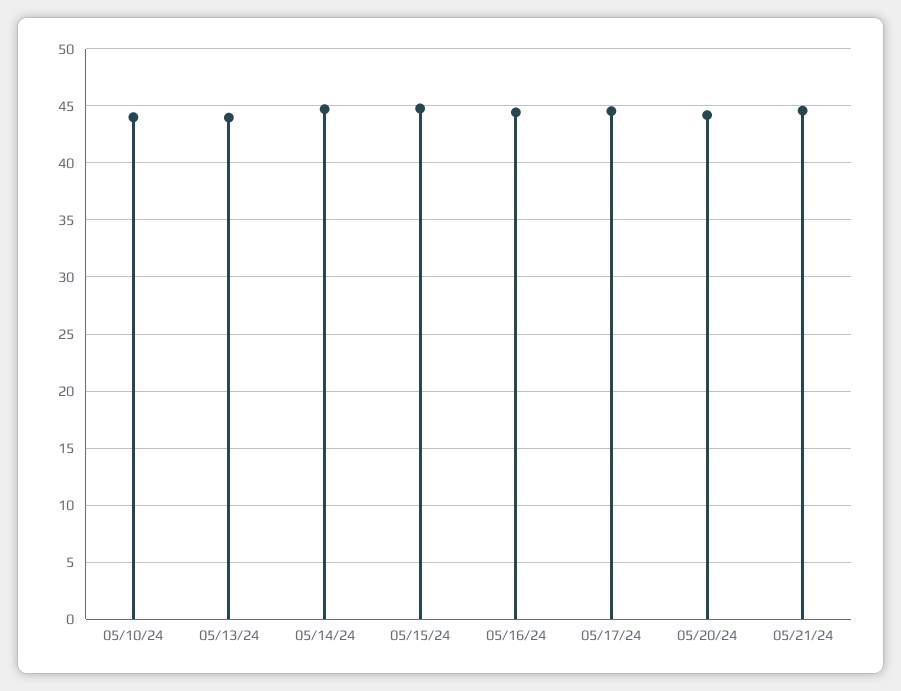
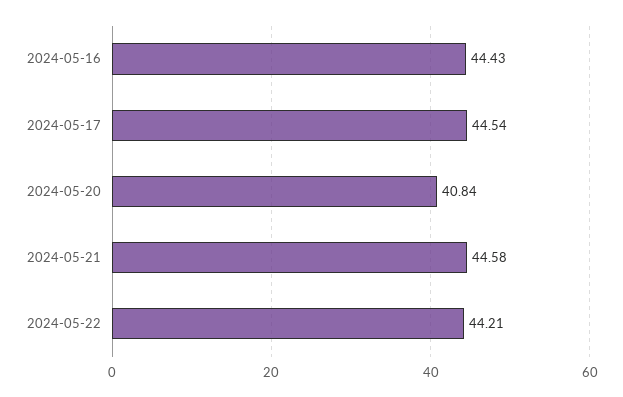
05/10/24: 44 -> none
05/13/24: 44 -> none
05/14/24: 45 -> none
05/15/24: 45 -> none
05/20/24: 44 -> 40.84
2024-05-22: none -> 44.21

